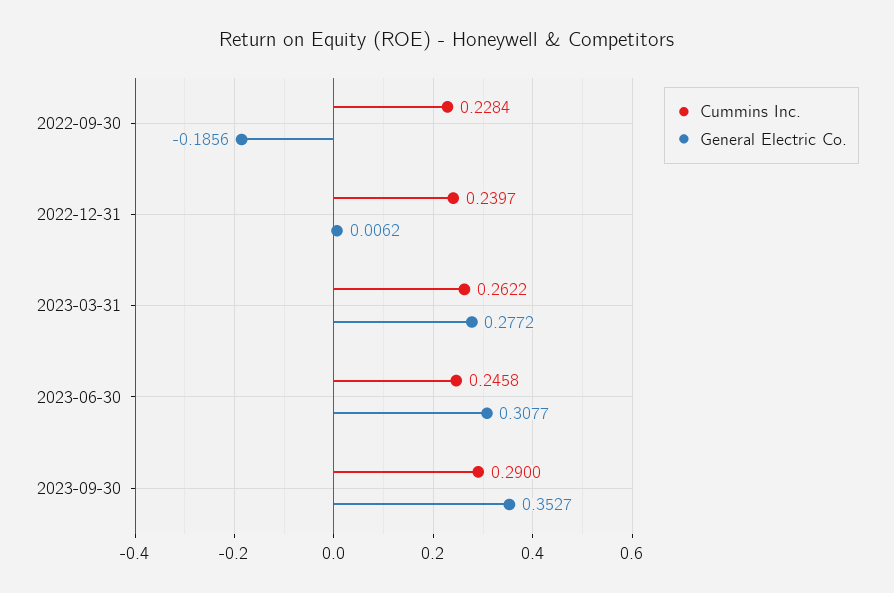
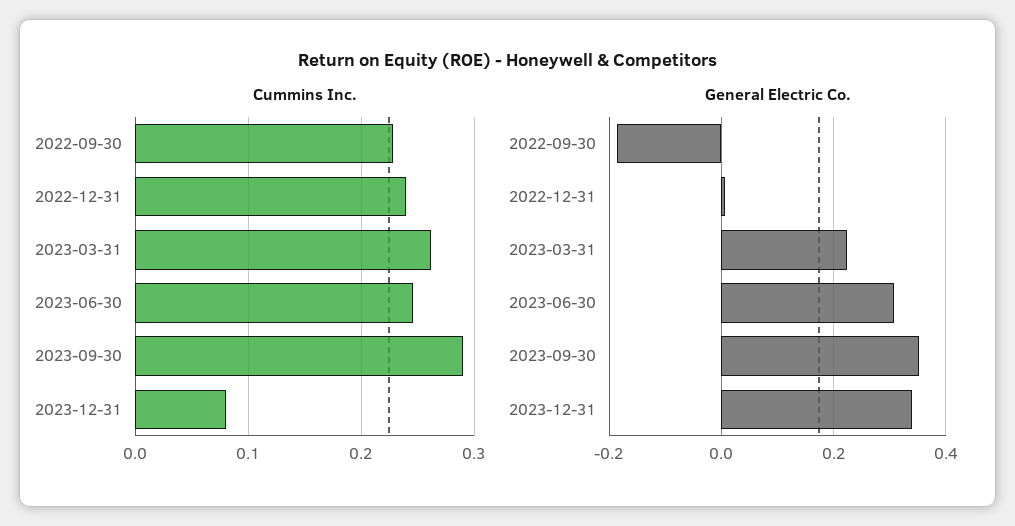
General Electric Co., 2023-03-31: 0.2772 -> 0.22
Cummins Inc., 2023-12-31: none -> 0.08
General Electric Co., 2023-12-31: none -> 0.34

